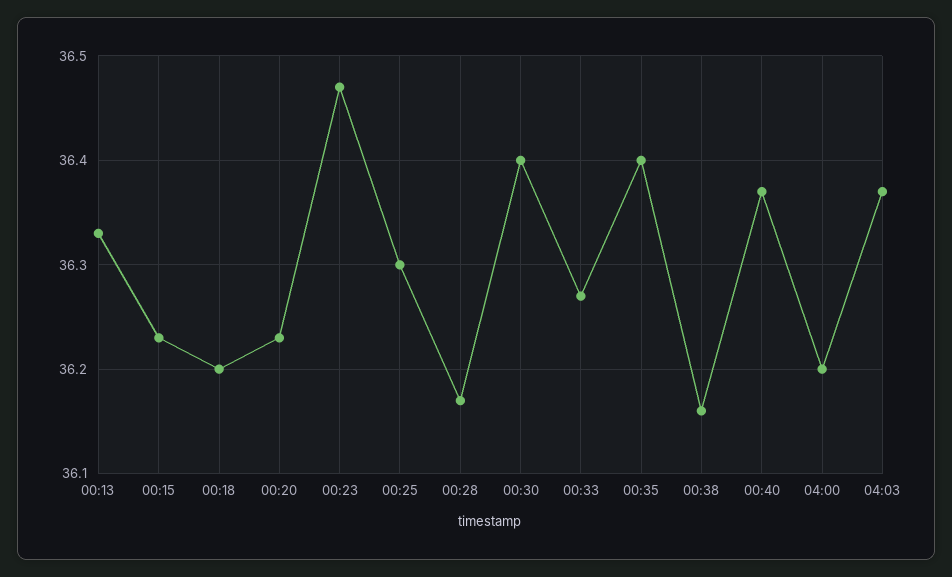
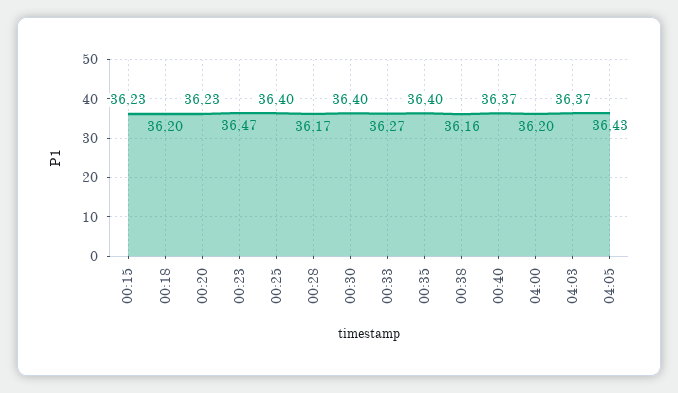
00:13: 36.33 -> none
00:25: 36.3 -> 36.4
04:05: none -> 36.43

